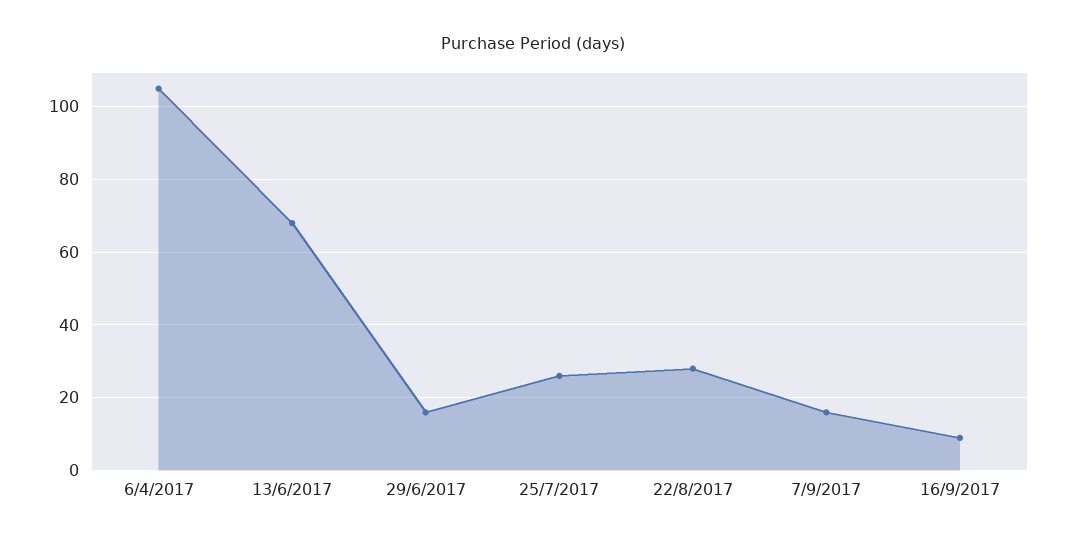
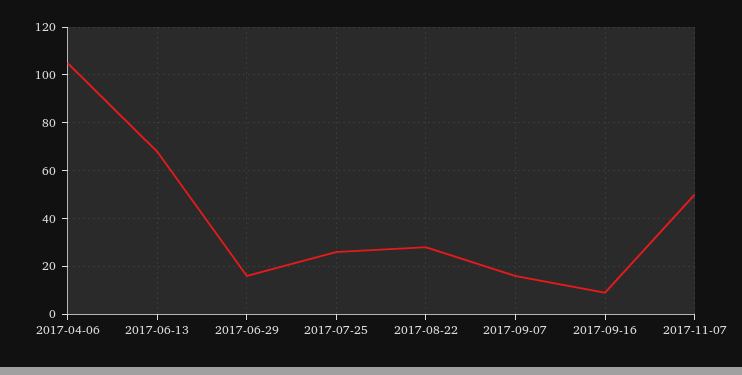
2017-11-07: none -> 50

